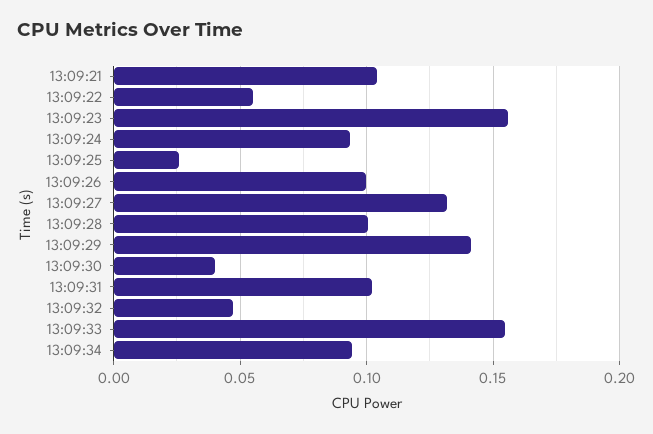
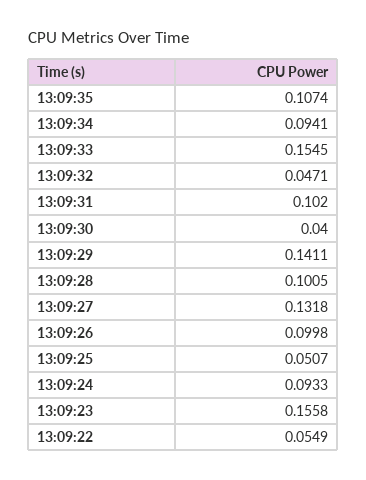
13:09:21: 0.105 -> none
13:09:25: 0.025 -> 0.0507
13:09:35: none -> 0.1074

